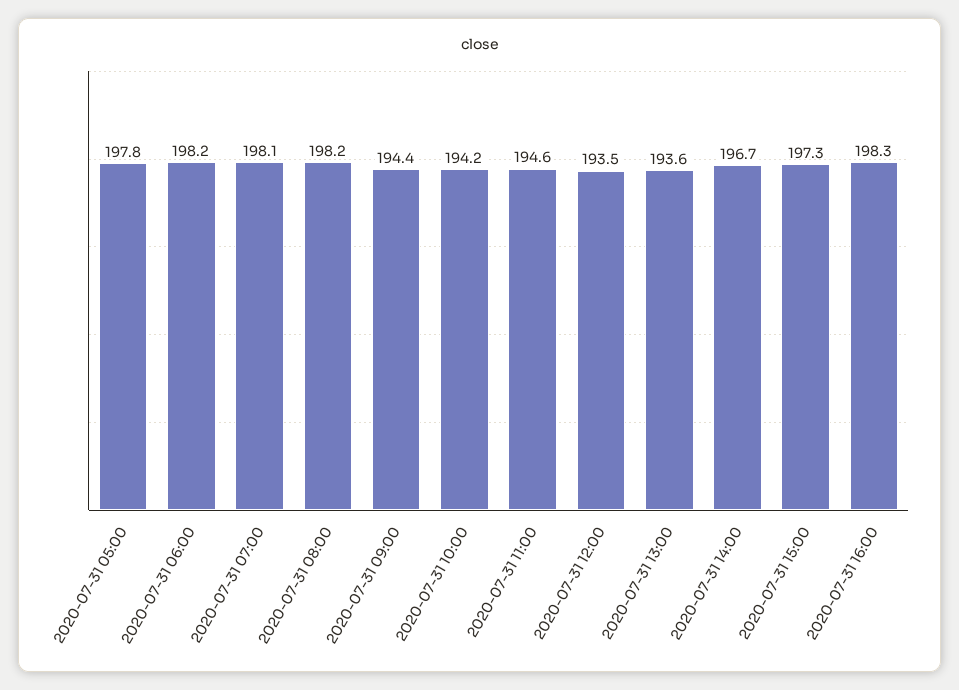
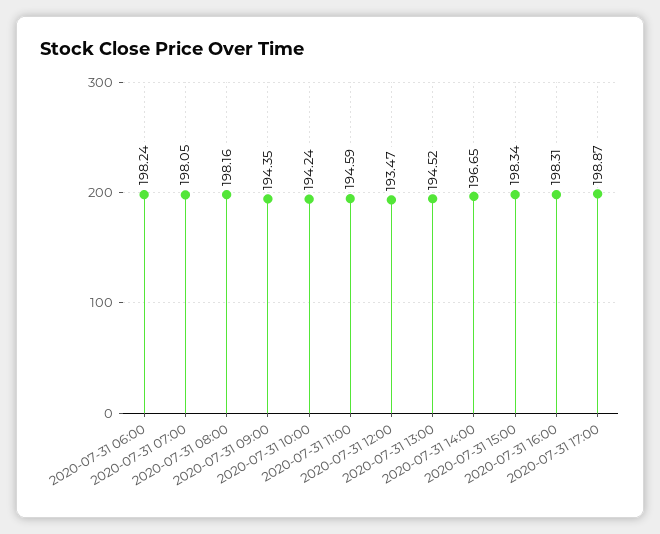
2020-07-31 05:00: 197.8 -> none
2020-07-31 13:00: 193.6 -> 194.52
2020-07-31 15:00: 197.3 -> 198.34
2020-07-31 17:00: none -> 198.87

